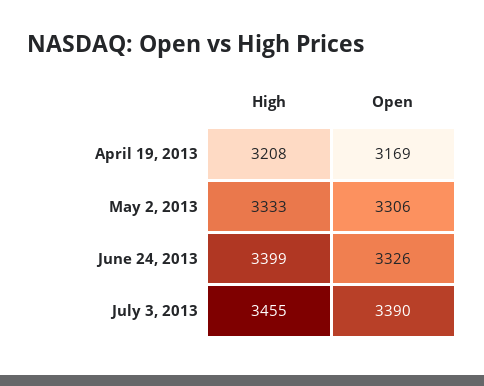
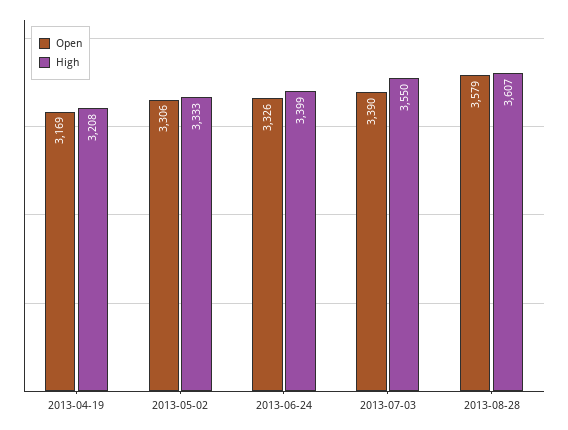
High, July 3, 2013: 3455 -> 3550
Open, 2013-08-28: none -> 3579
High, 2013-08-28: none -> 3607

